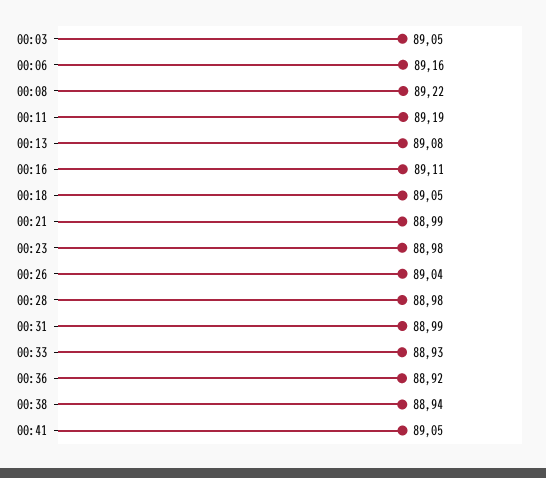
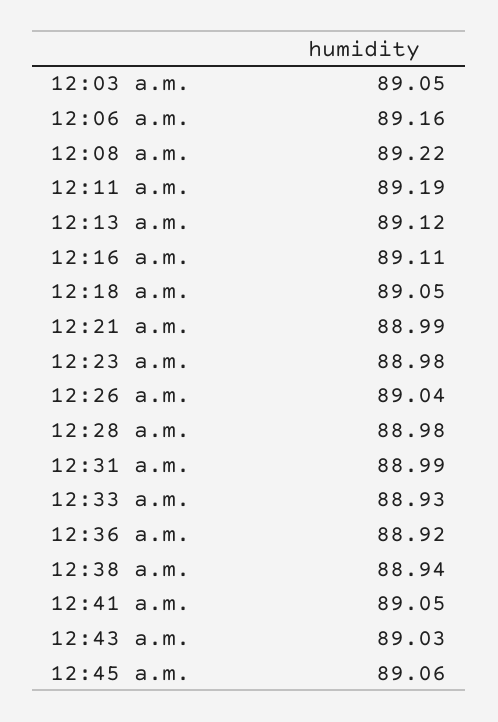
00:13: 89.08 -> 89.12
12:43 a.m.: none -> 89.03
12:45 a.m.: none -> 89.06

